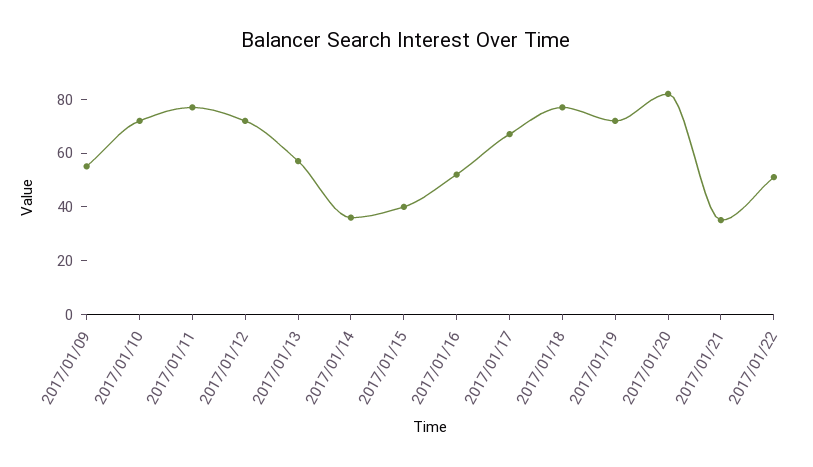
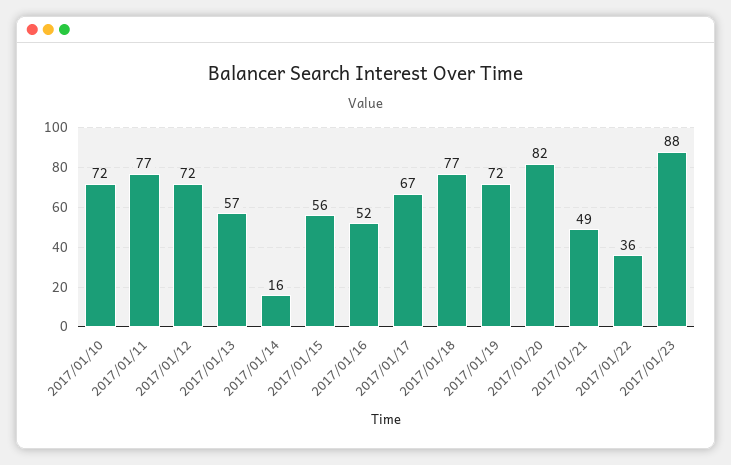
2017/01/09: 55 -> none
2017/01/14: 35 -> 16
2017/01/15: 40 -> 56
2017/01/21: 35 -> 49
2017/01/22: 50 -> 36
2017/01/23: none -> 88

